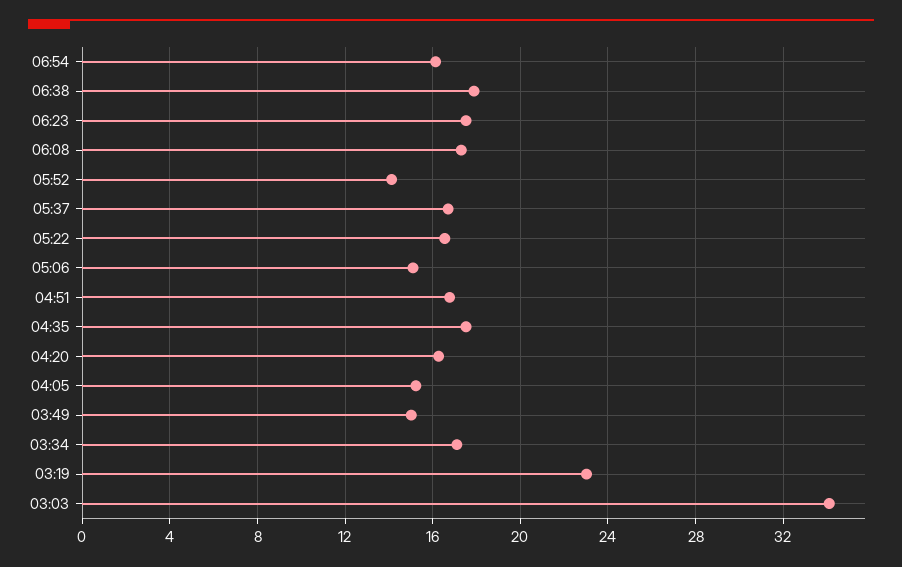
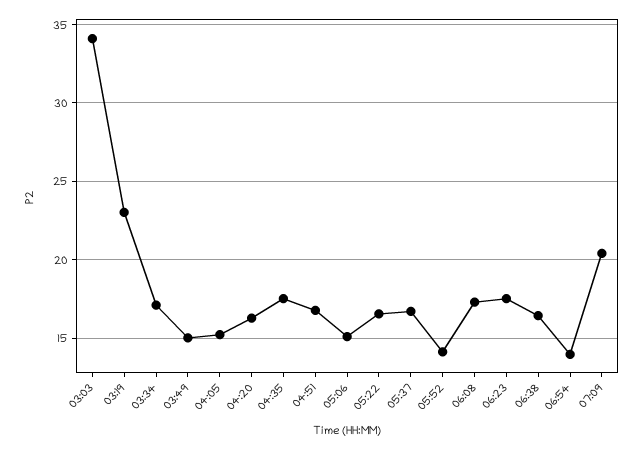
06:54: 16 -> 14
06:38: 18 -> 16.5
07:09: none -> 20.5

